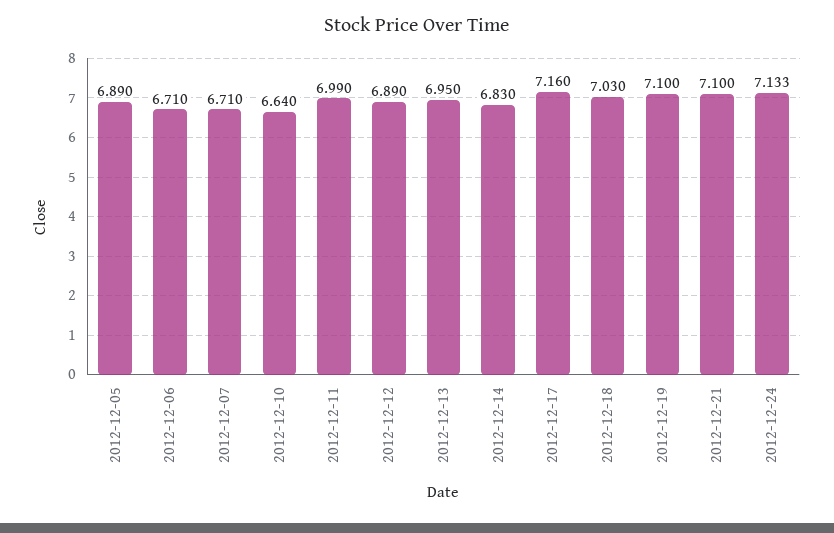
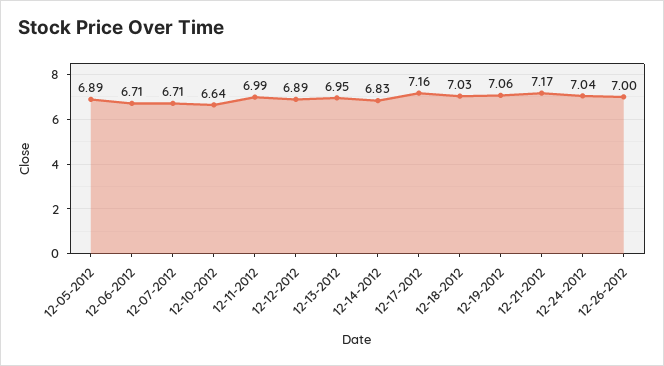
2012-12-19: 7.1 -> 7.06
2012-12-21: 7.1 -> 7.17
2012-12-24: 7.133 -> 7.04
12-26-2012: none -> 7

